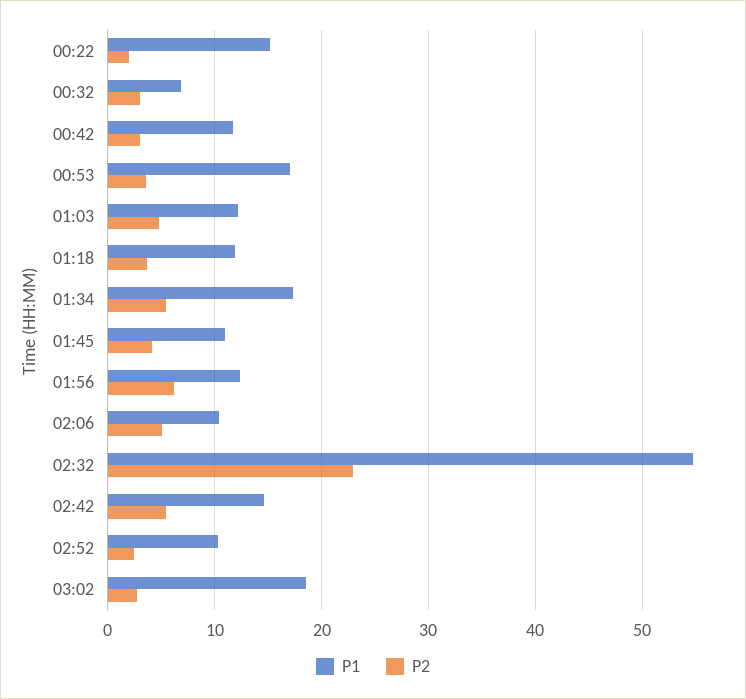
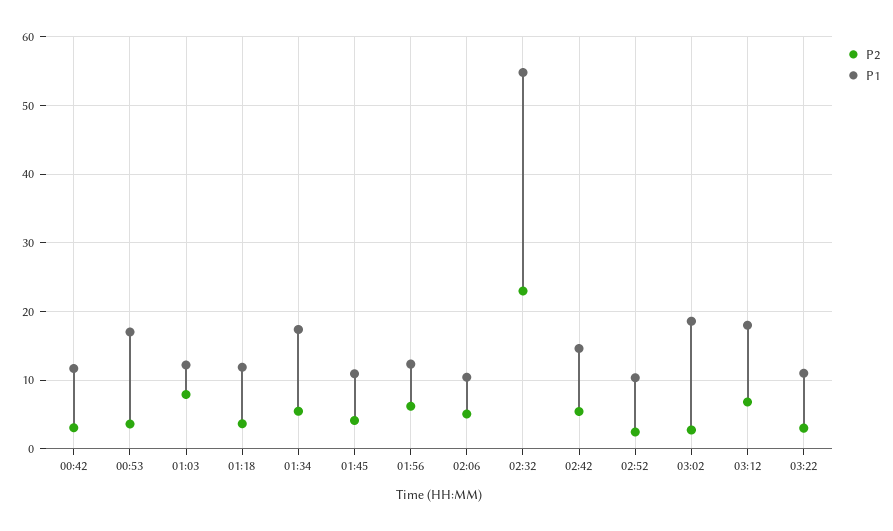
P1, 00:22: 15 -> none
P2, 00:22: 2 -> none
P1, 00:32: 7 -> none
P2, 00:32: 3 -> none
P2, 01:03: 5 -> 8
P2, 03:12: none -> 7
P1, 03:12: none -> 18
P2, 03:22: none -> 3
P1, 03:22: none -> 11

